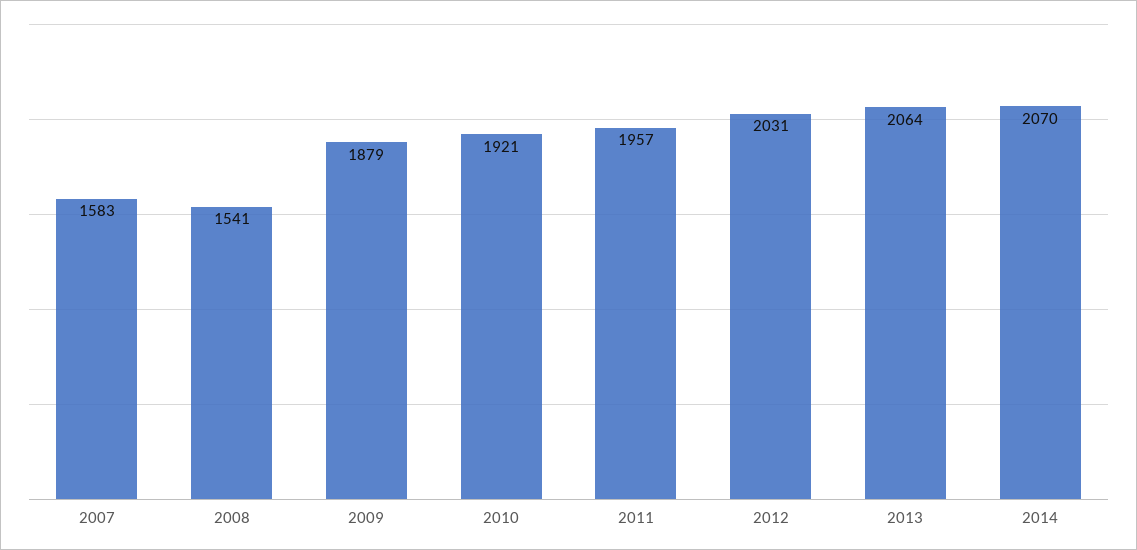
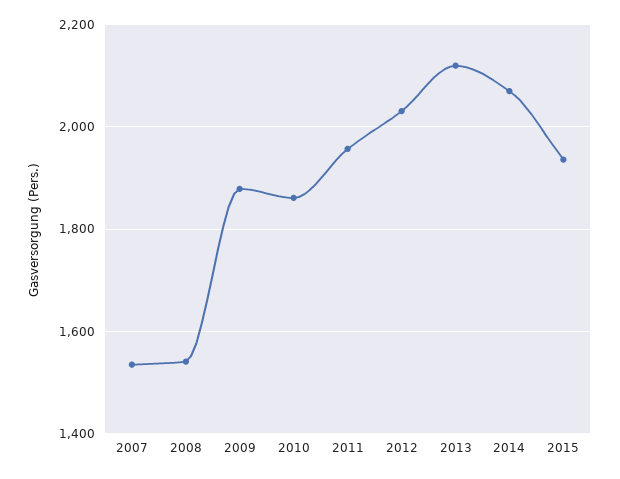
2007: 1583 -> 1540
2010: 1921 -> 1860
2013: 2064 -> 2120
2015: none -> 1940

